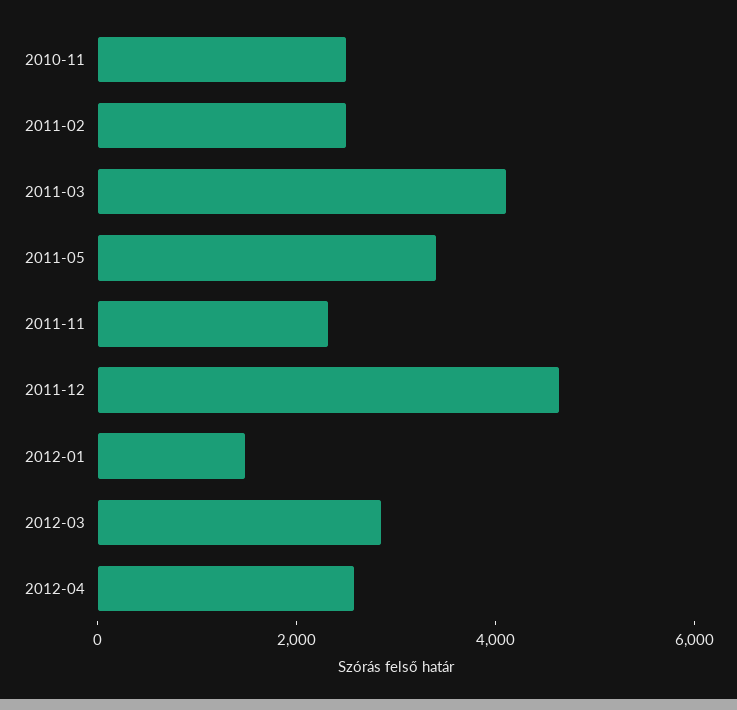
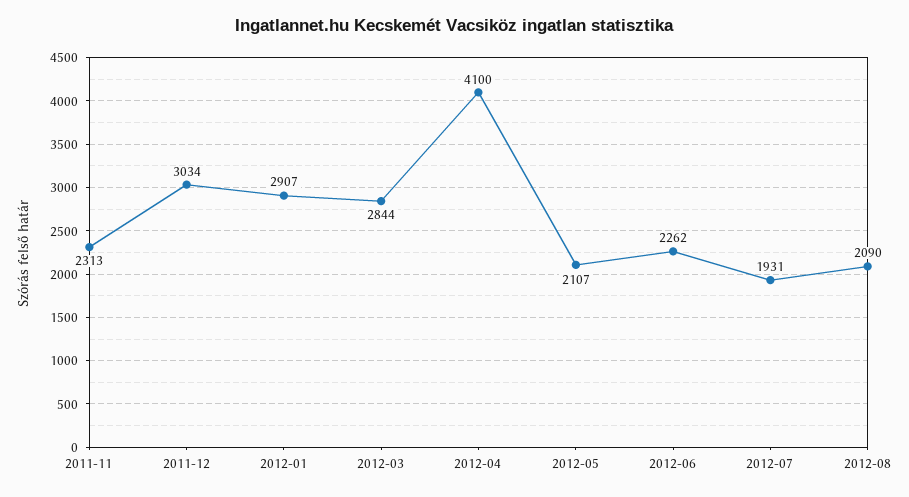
2010-11: 2500 -> none
2011-02: 2500 -> none
2011-03: 4000 -> none
2011-05: 3500 -> none
2011-12: 4500 -> 3034
2012-01: 1500 -> 2907
2012-04: 2500 -> 4100
2012-05: none -> 2107
2012-06: none -> 2262
2012-07: none -> 1931
2012-08: none -> 2090

